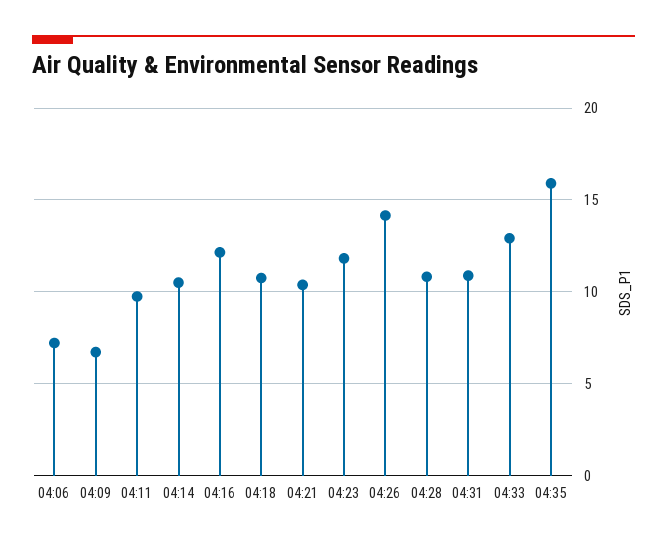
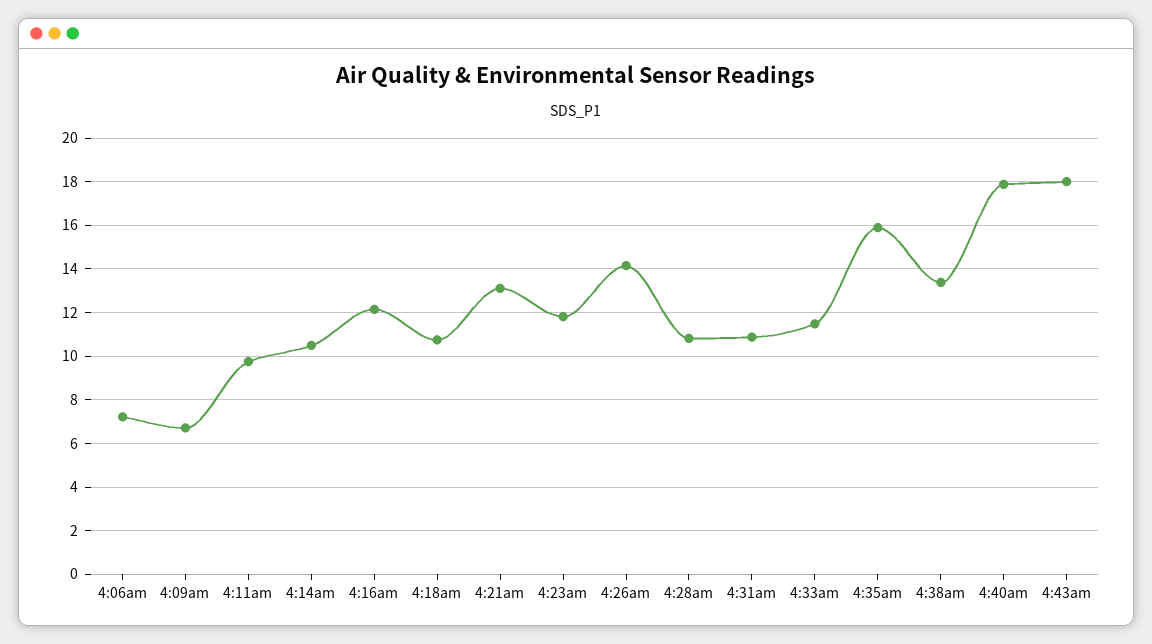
04:21: 10.5 -> 13
04:33: 13 -> 11.5
4:38am: none -> 13.5
4:40am: none -> 18
4:43am: none -> 18

